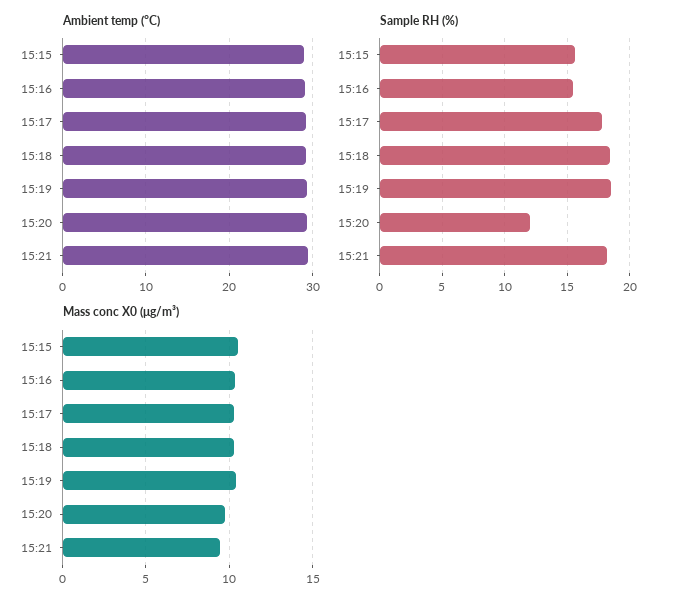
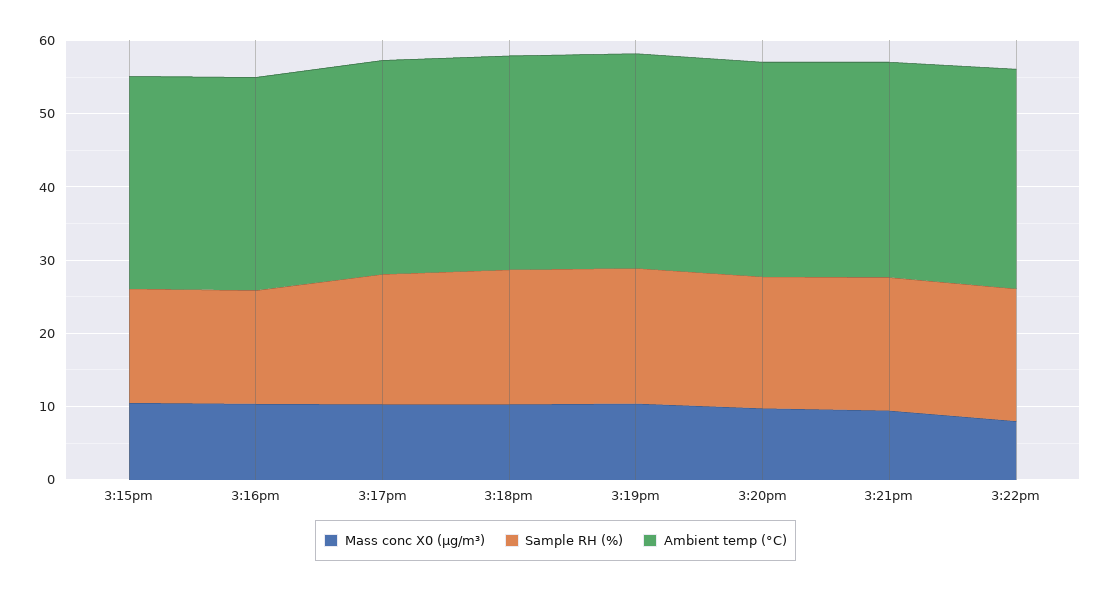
Sample RH (%), 15:20: 12 -> 18
Mass conc X0 (μg/m³), 3:22pm: none -> 8
Sample RH (%), 3:22pm: none -> 18
Ambient temp (°C), 3:22pm: none -> 30

